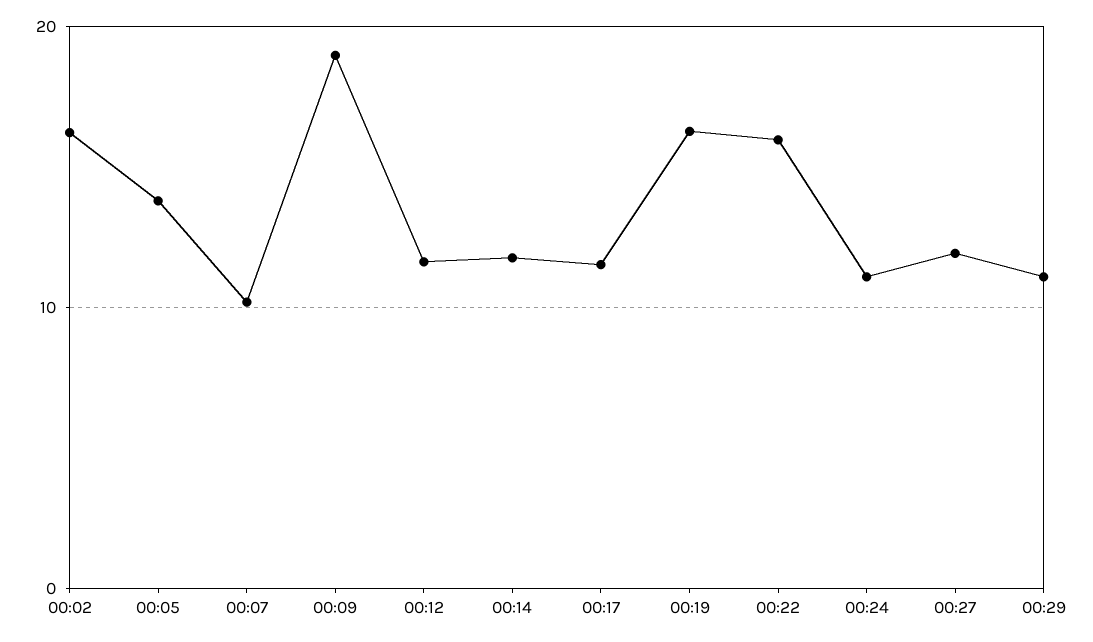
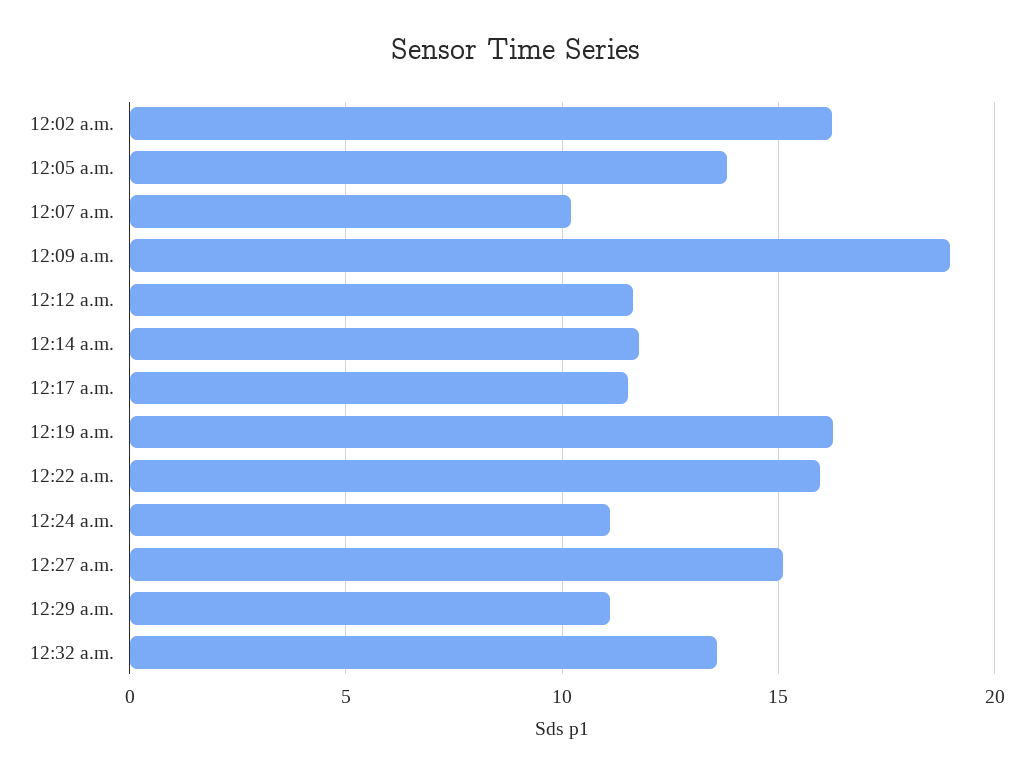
00:27: 12 -> 15
12:32 a.m.: none -> 13.5

